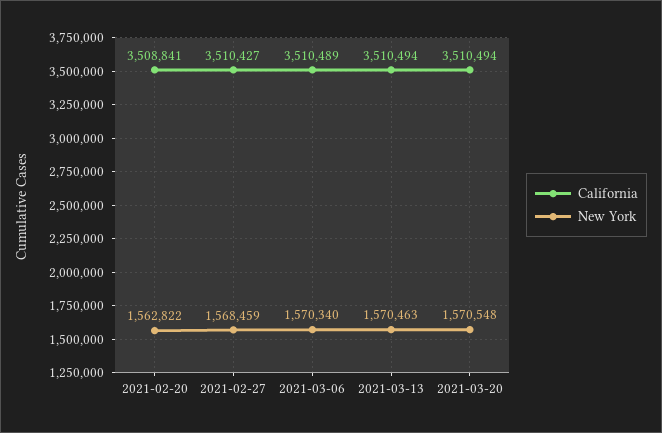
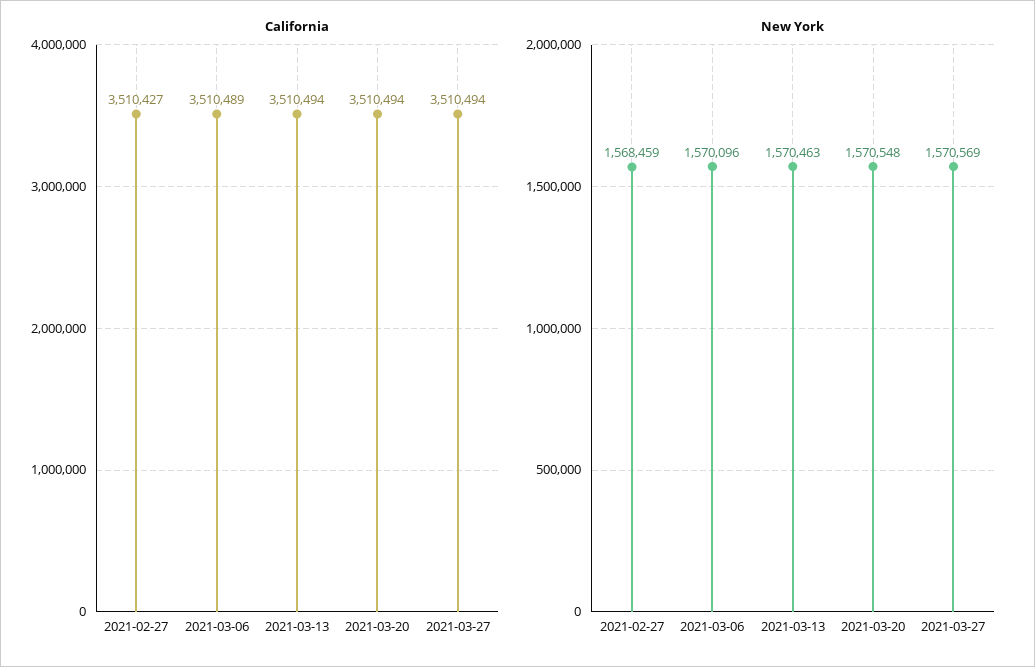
California, 2021-02-20: 3508841 -> none
New York, 2021-02-20: 1562822 -> none
New York, 2021-03-06: 1570340 -> 1570096
California, 2021-03-27: none -> 3510494
New York, 2021-03-27: none -> 1570569

